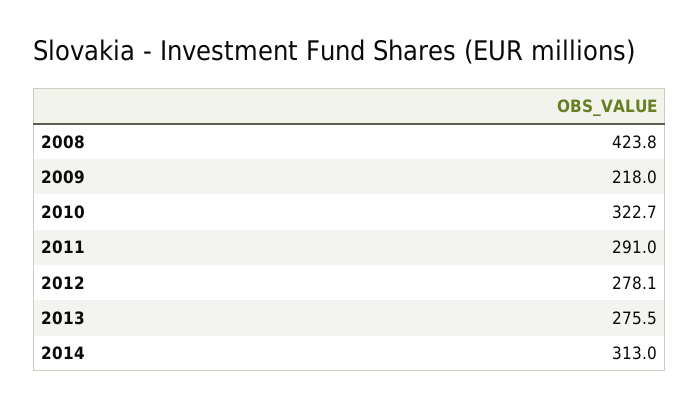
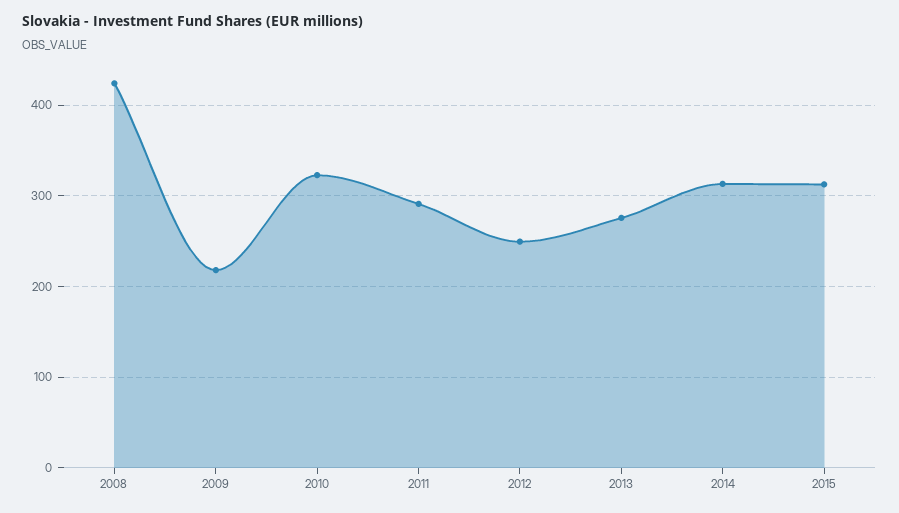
2012: 278.1 -> 250
2015: none -> 310

